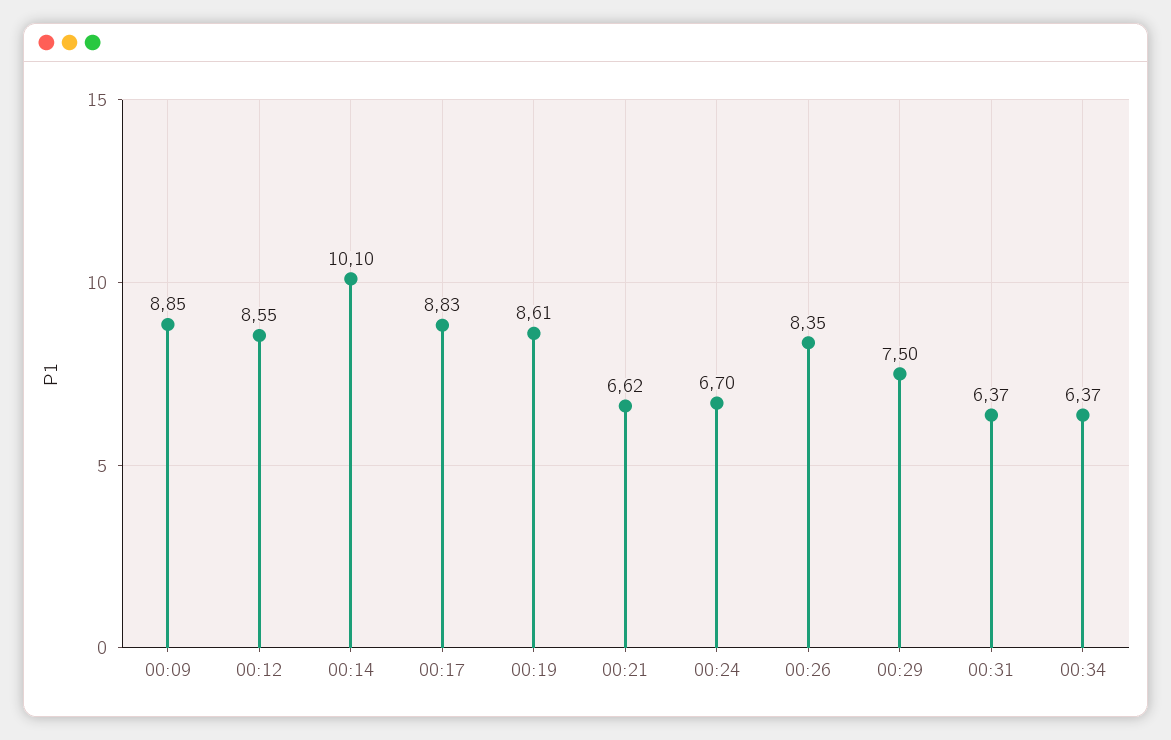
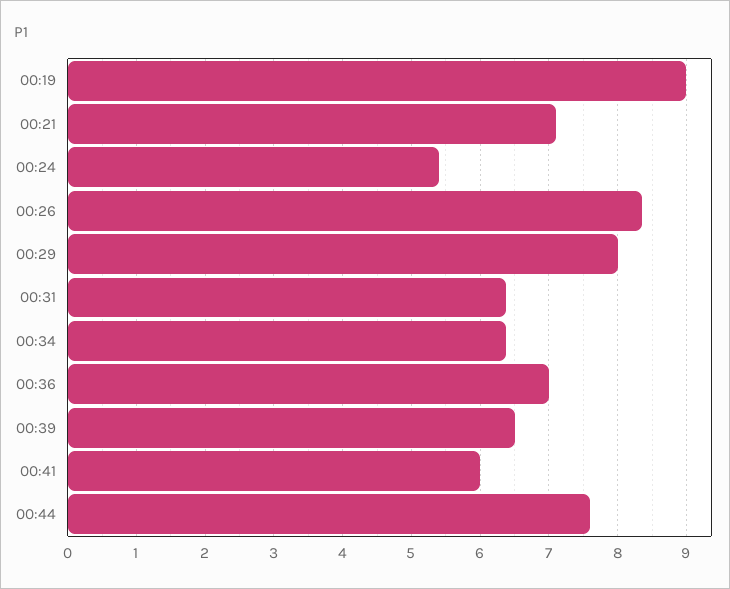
00:09: 8.85 -> none
00:12: 8.55 -> none
00:14: 10.1 -> none
00:17: 8.83 -> none
00:19: 8.61 -> 9
00:21: 6.62 -> 7.1
00:24: 6.7 -> 5.4
00:29: 7.5 -> 8
00:36: none -> 7
00:39: none -> 6.5
00:41: none -> 6
00:44: none -> 7.6

